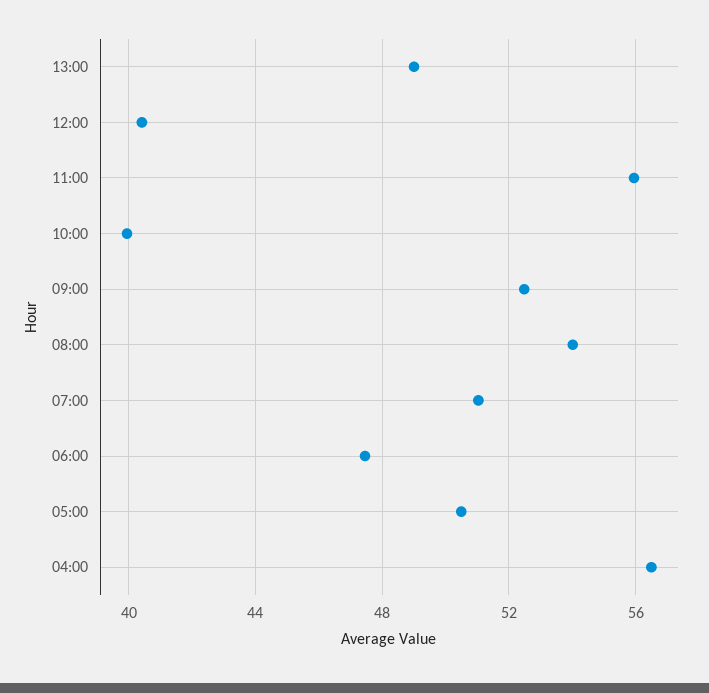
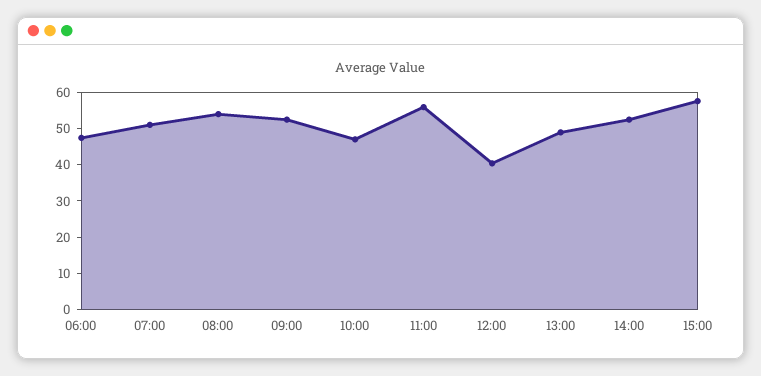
10:00: 40 -> 47.5
05:00: 50.5 -> none
04:00: 56.5 -> none
14:00: none -> 52.5
15:00: none -> 57.5

